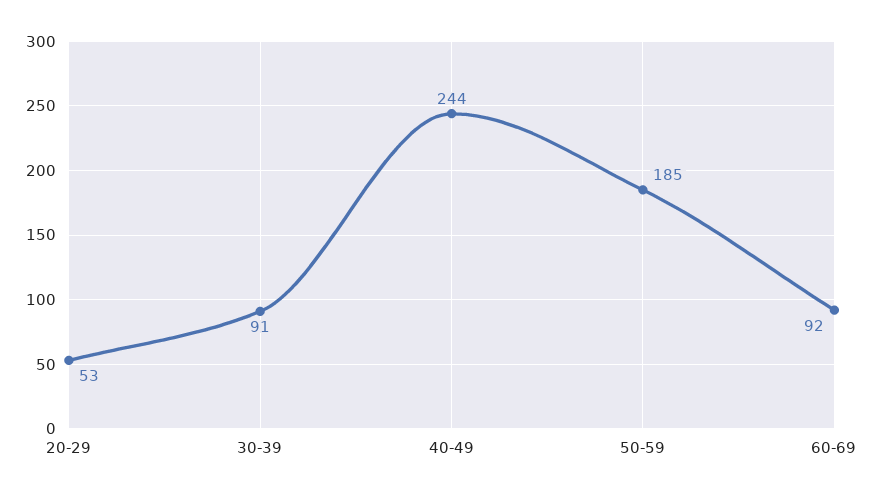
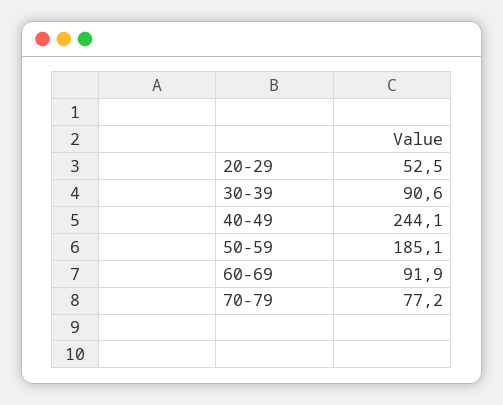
70-79: none -> 77.2

